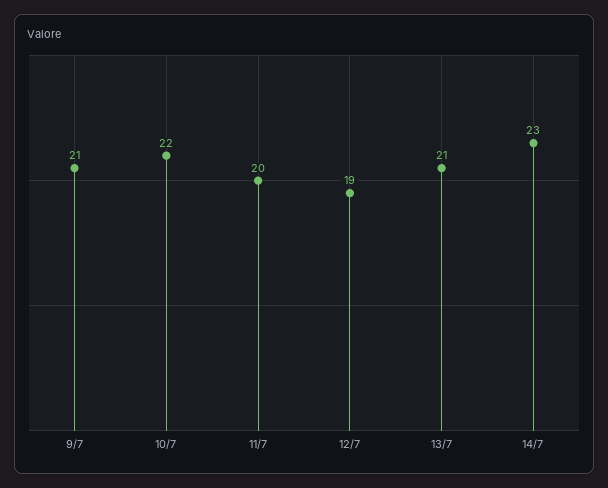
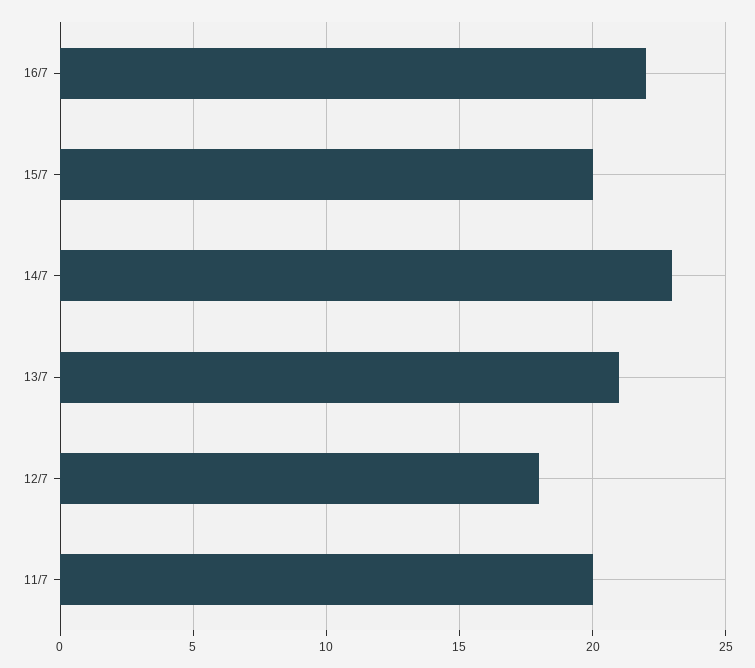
9/7: 21 -> none
10/7: 22 -> none
12/7: 19 -> 18
16/7: none -> 22
15/7: none -> 20

